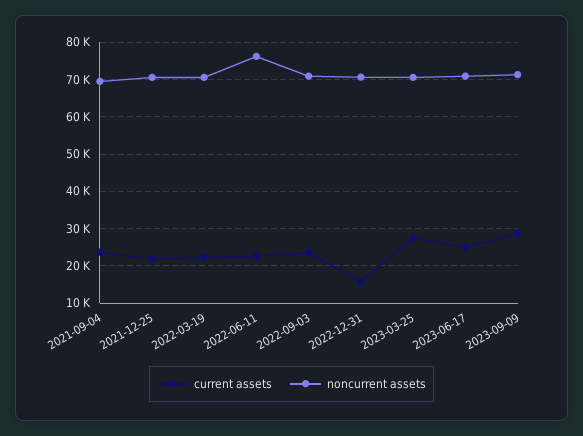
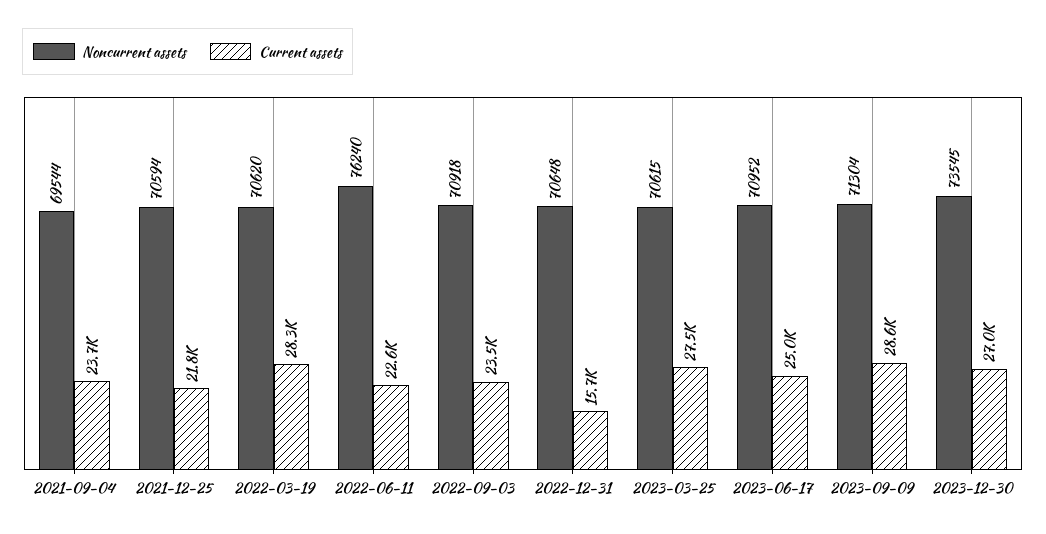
current assets, 2022-03-19: 22000 -> 28300
noncurrent assets, 2023-12-30: none -> 73545
current assets, 2023-12-30: none -> 27000

